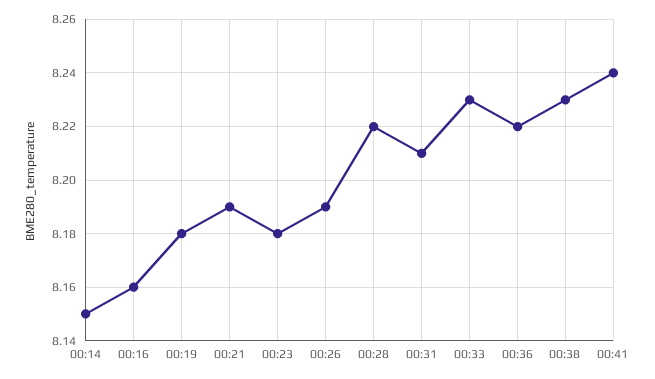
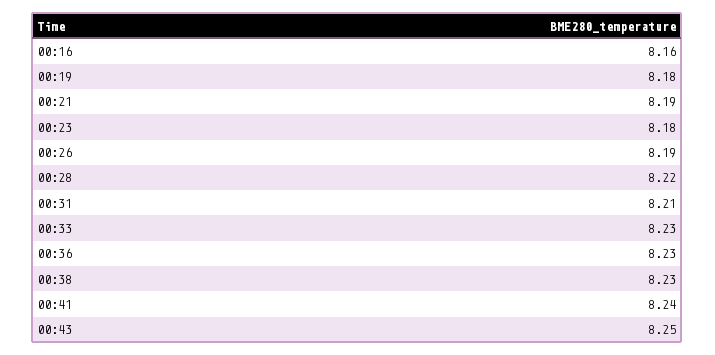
00:14: 8.15 -> none
00:36: 8.22 -> 8.23
00:43: none -> 8.25

